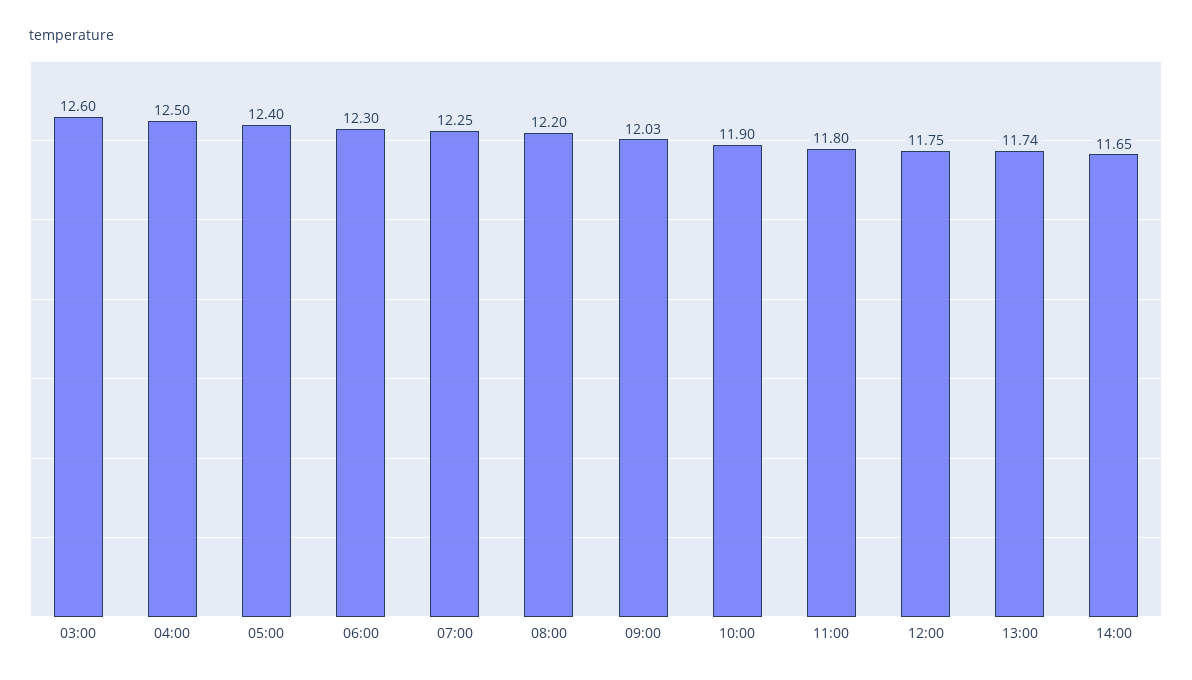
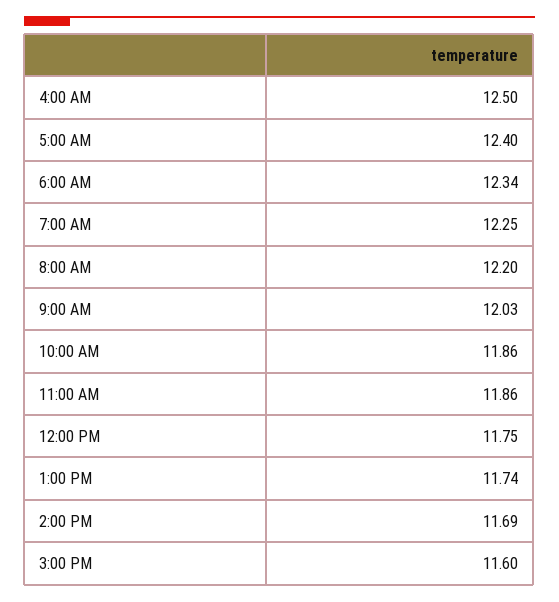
03:00: 12.6 -> none
06:00: 12.3 -> 12.34
10:00: 11.9 -> 11.86
11:00: 11.8 -> 11.86
14:00: 11.65 -> 11.69
3:00 PM: none -> 11.6

